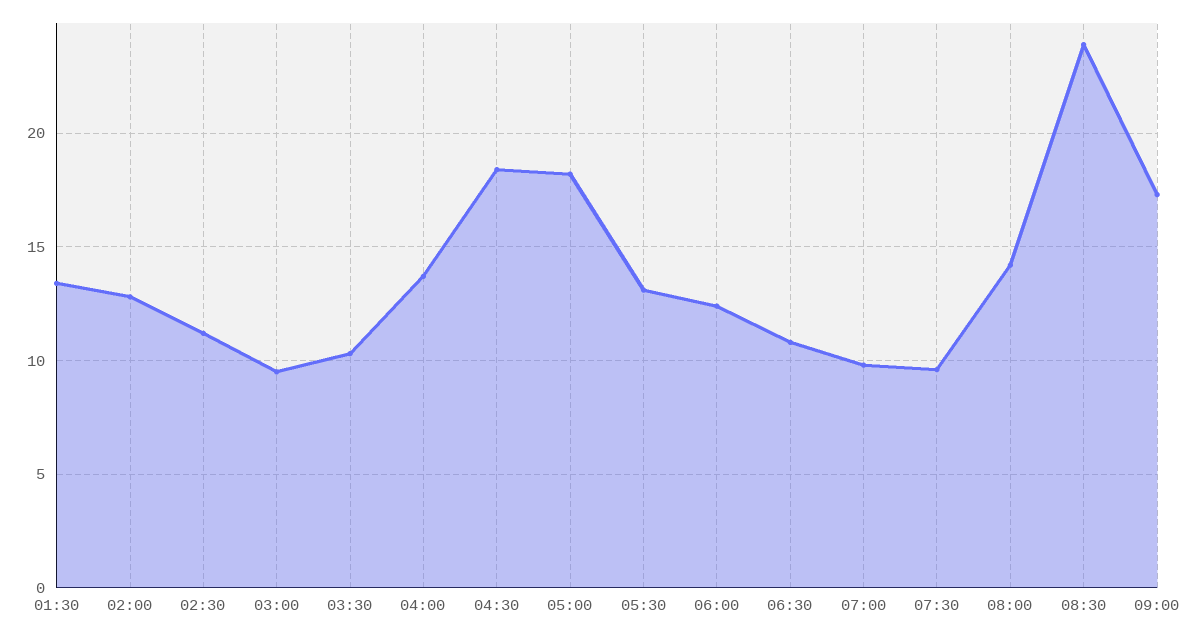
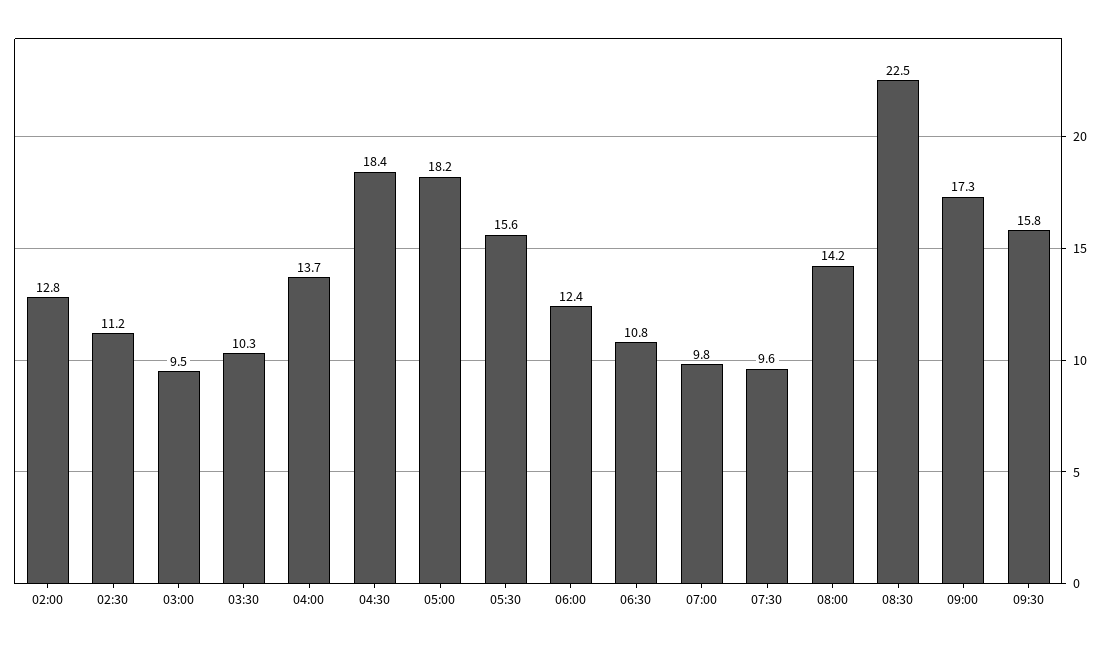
01:30: 13.5 -> none
05:30: 13 -> 15.6
08:30: 24 -> 22.5
09:30: none -> 15.8

